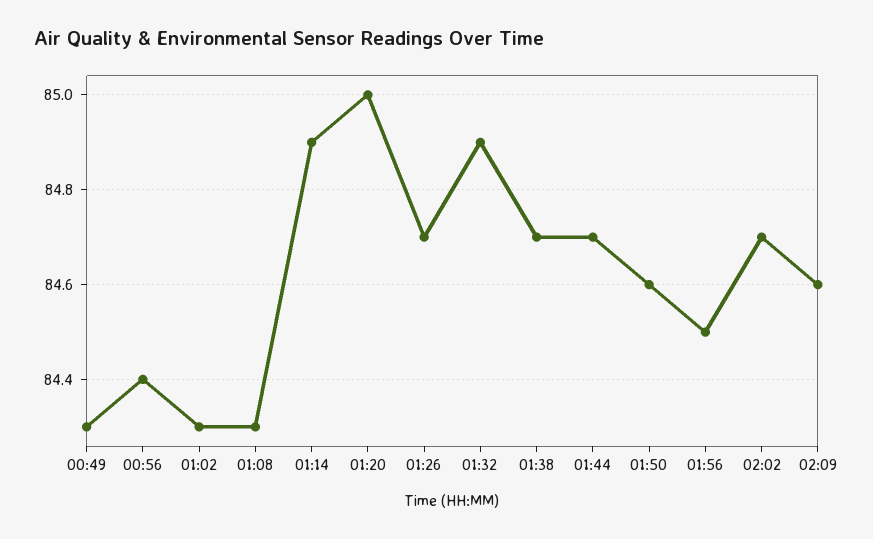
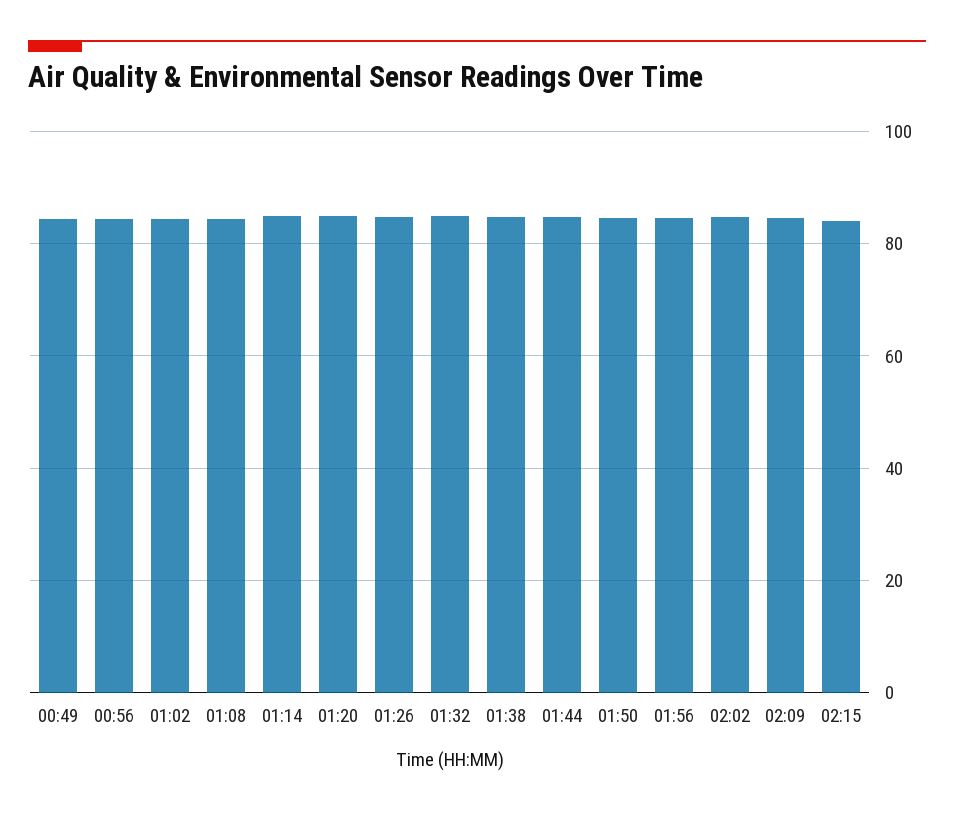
02:15: none -> 84

